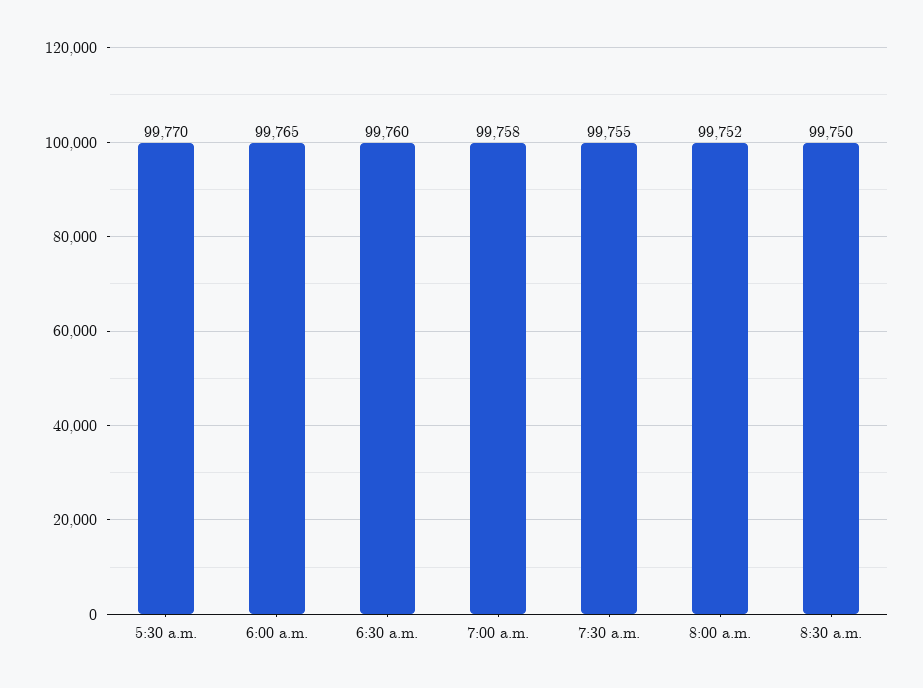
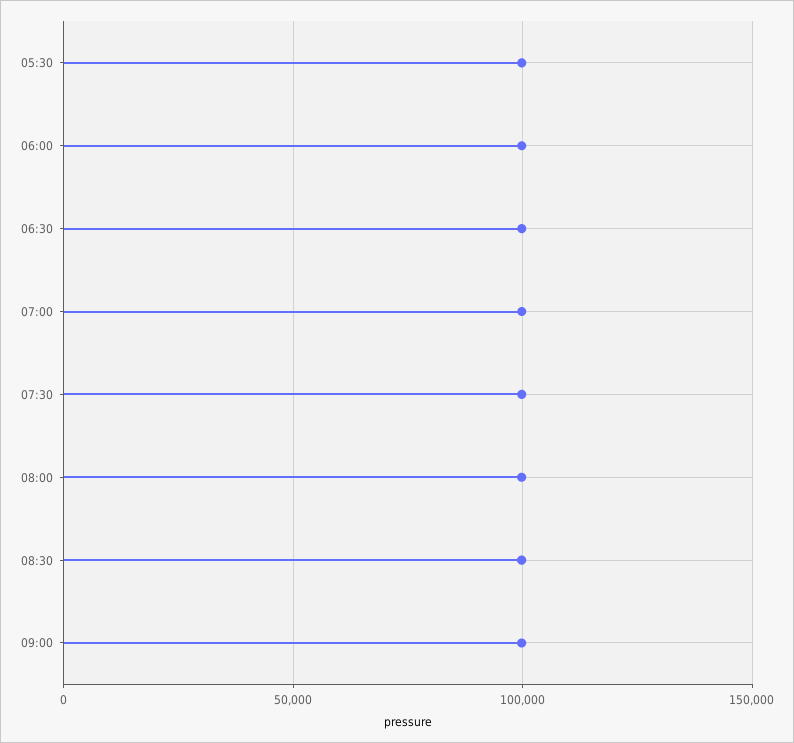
09:00: none -> 100000

